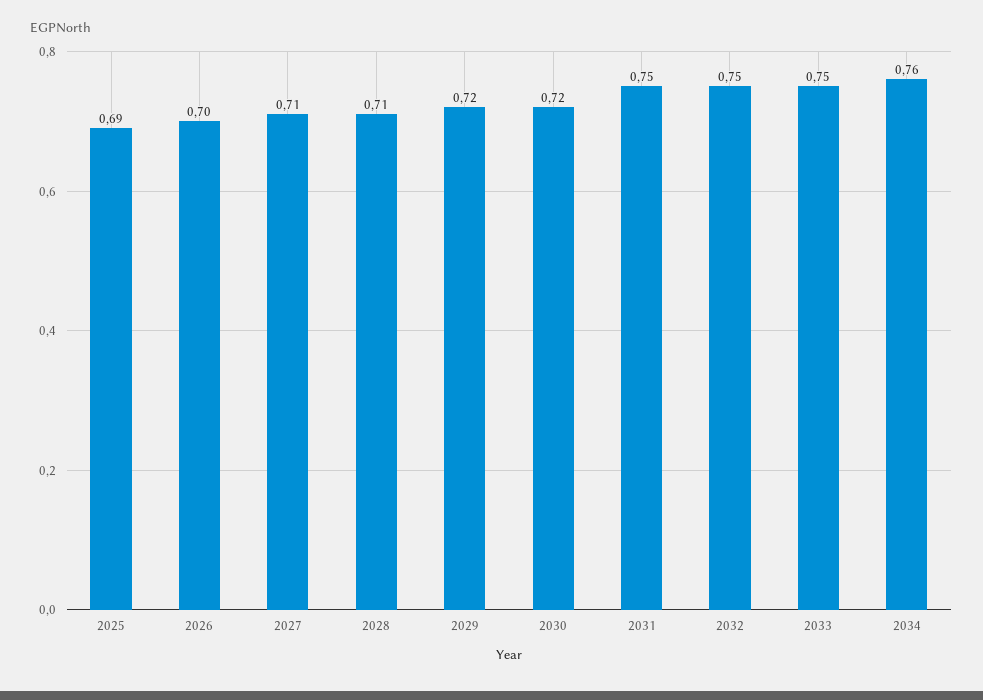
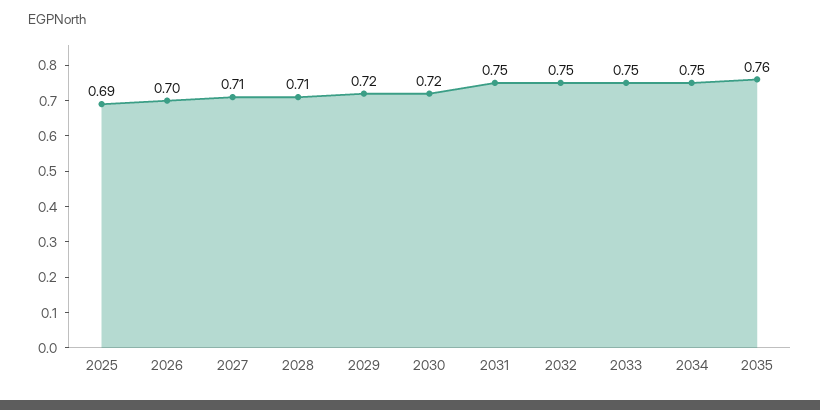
2034: 0.76 -> 0.75
2035: none -> 0.76

